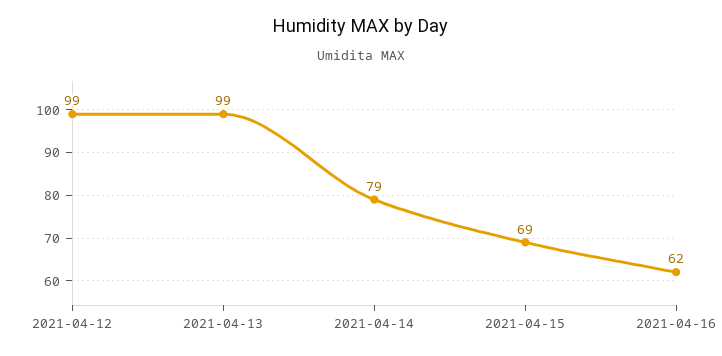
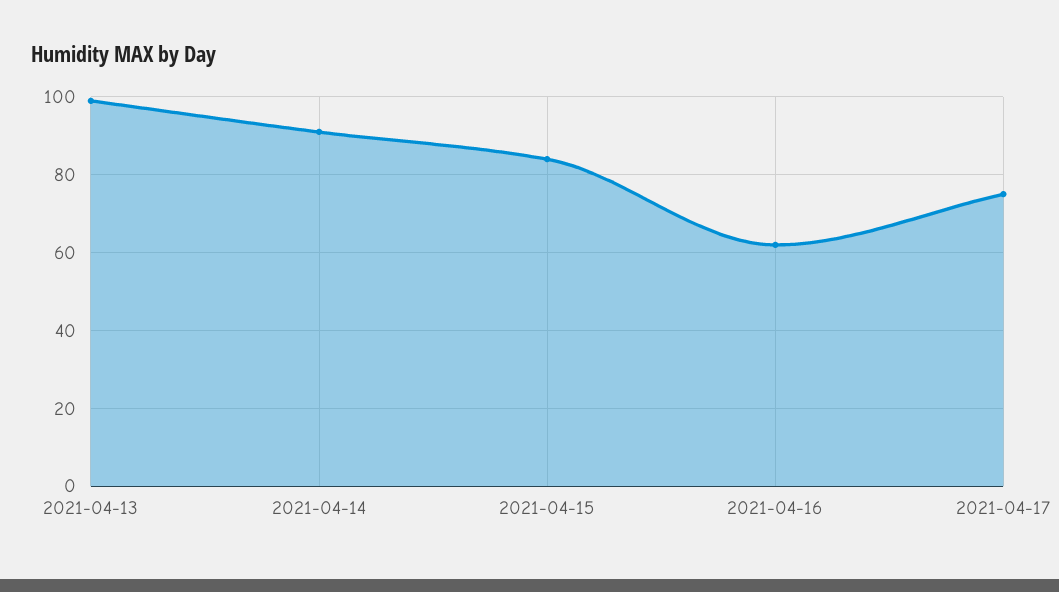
2021-04-12: 99 -> none
2021-04-14: 79 -> 90
2021-04-15: 69 -> 85
2021-04-17: none -> 75

